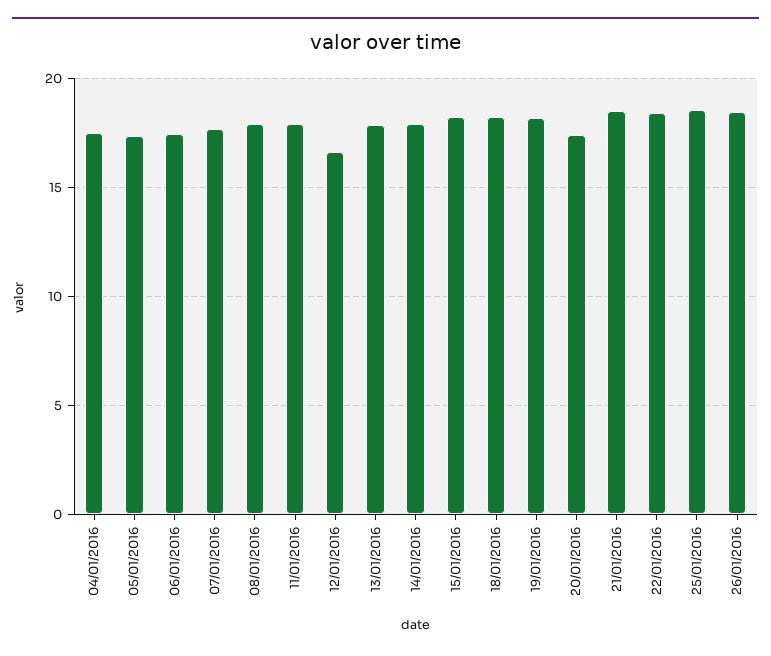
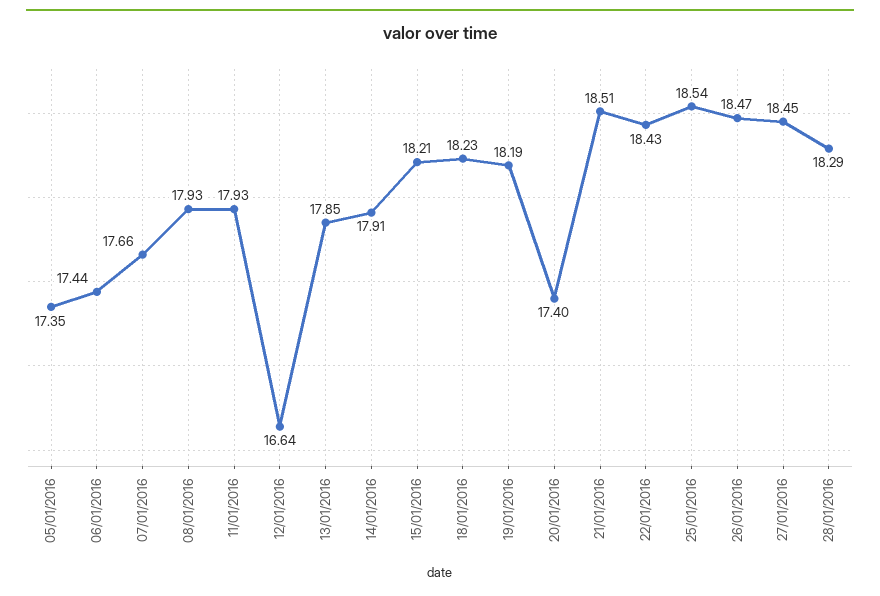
04/01/2016: 17.5 -> none
27/01/2016: none -> 18.45
28/01/2016: none -> 18.29

